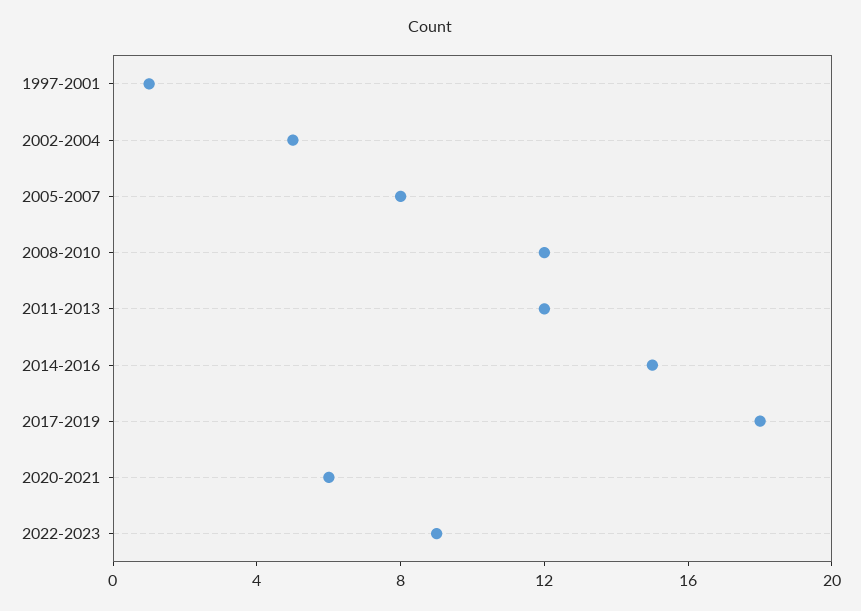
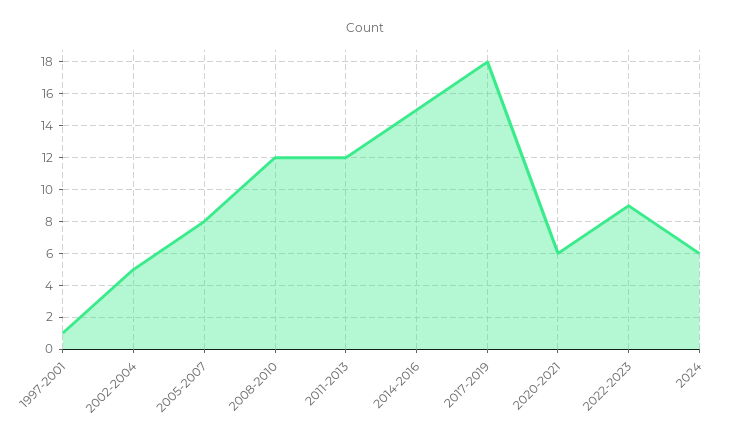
2024: none -> 6

